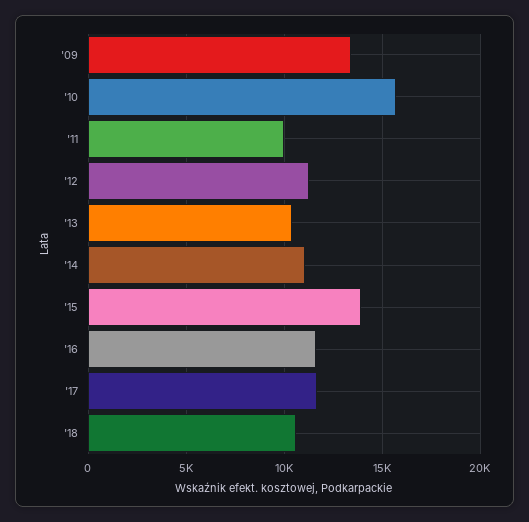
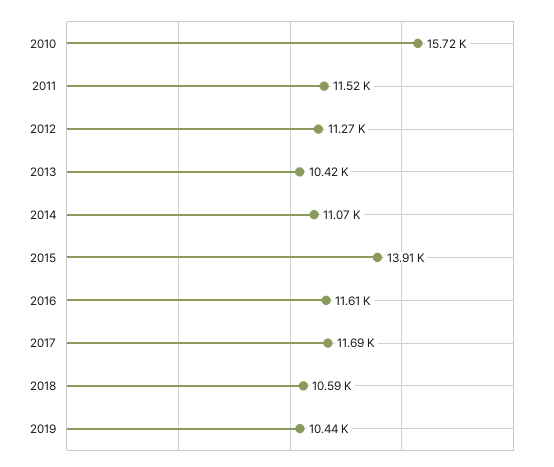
'09: 13500 -> none
'11: 10000 -> 11520
2019: none -> 10440

